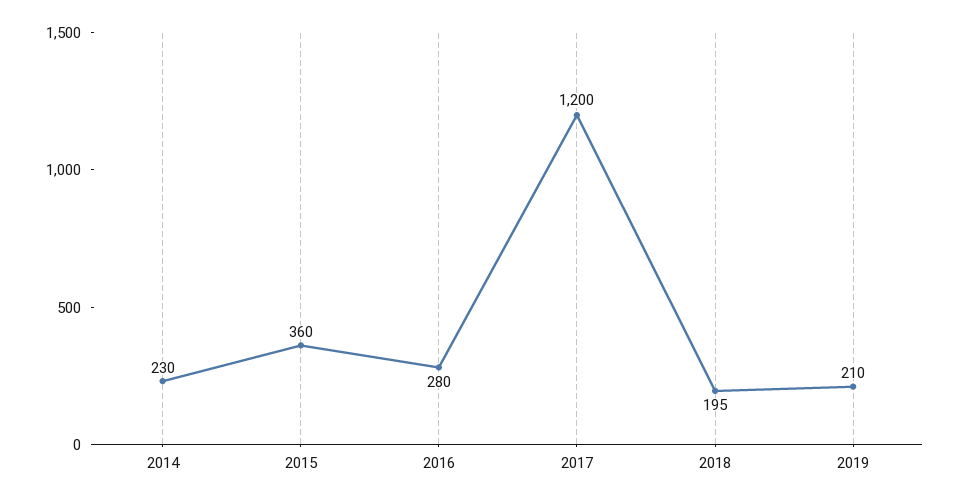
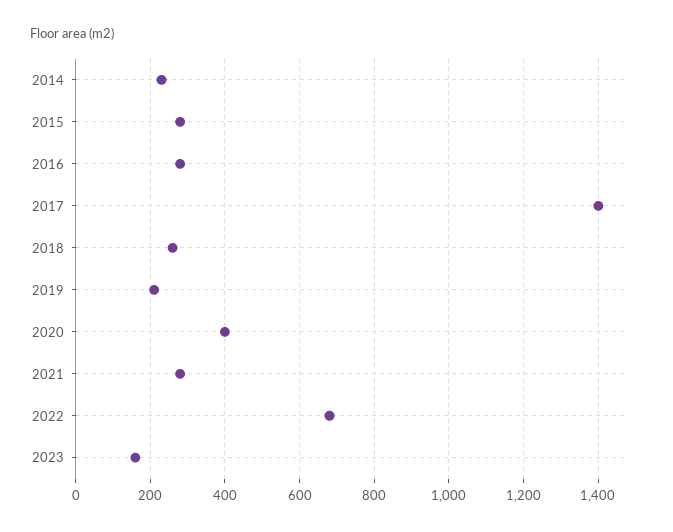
2015: 360 -> 280
2017: 1200 -> 1400
2018: 195 -> 260
2020: none -> 400
2021: none -> 280
2022: none -> 680
2023: none -> 160

